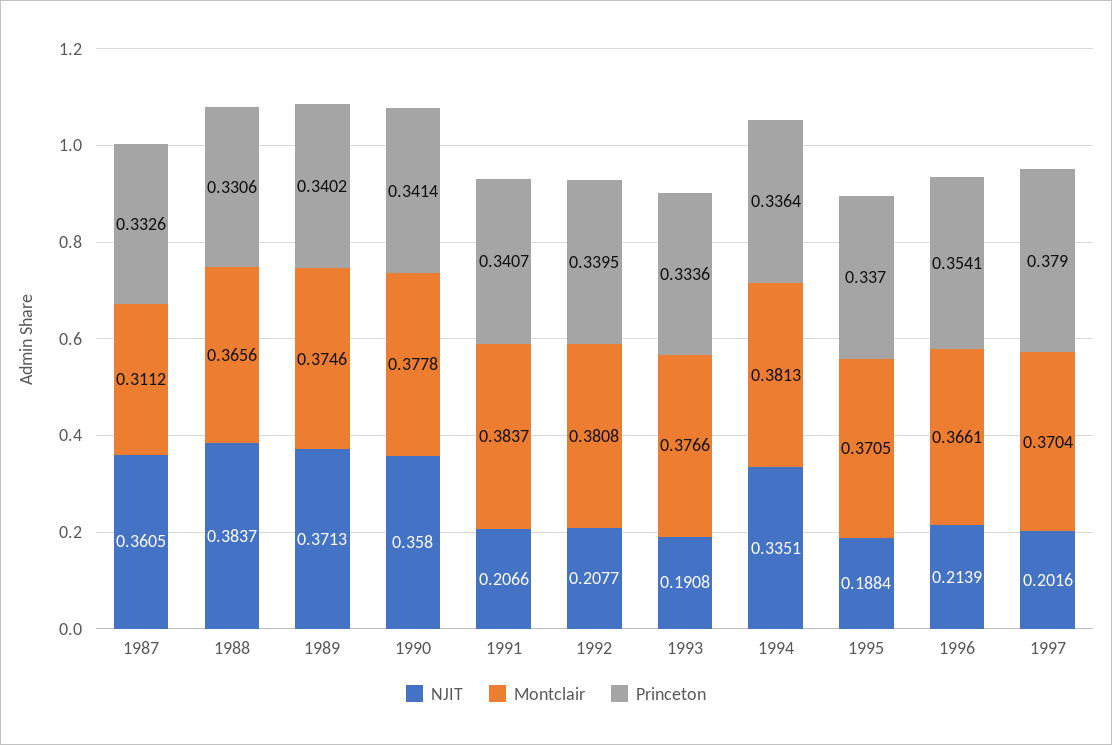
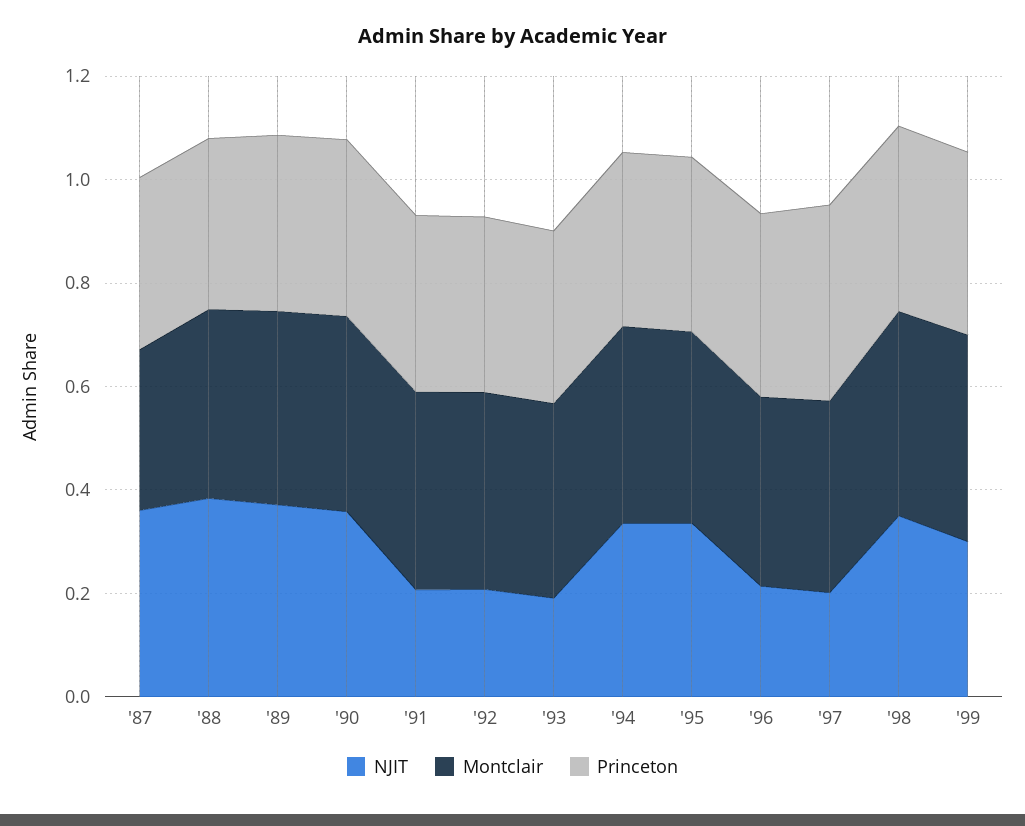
NJIT, 1995: 0.1884 -> 0.35
NJIT, '98: none -> 0.35
Montclair, '98: none -> 0.4
Princeton, '98: none -> 0.35
NJIT, '99: none -> 0.3
Montclair, '99: none -> 0.4
Princeton, '99: none -> 0.35

